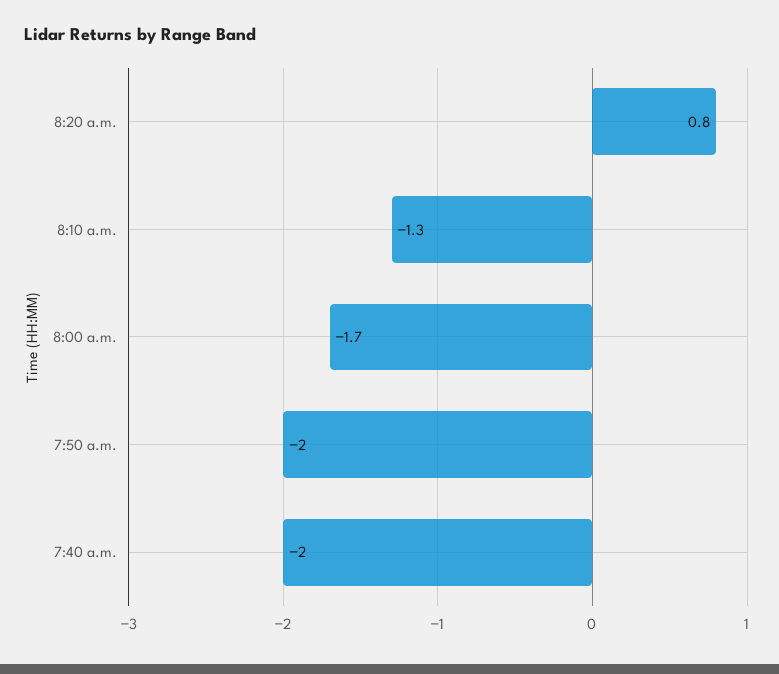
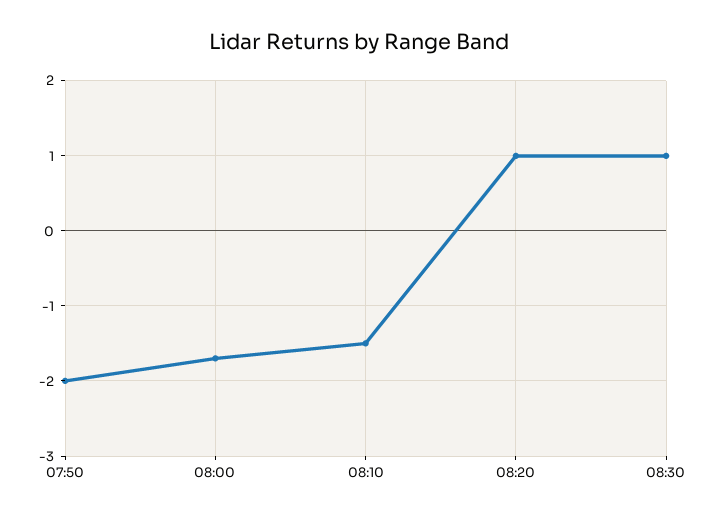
8:20 a.m.: 0.8 -> 1
8:10 a.m.: -1.3 -> -1.5
7:40 a.m.: -2 -> none
08:30: none -> 1

